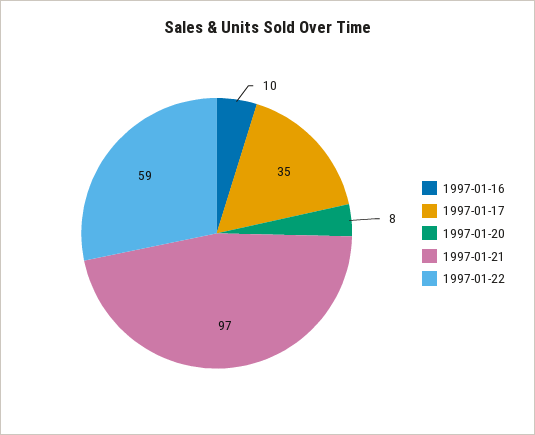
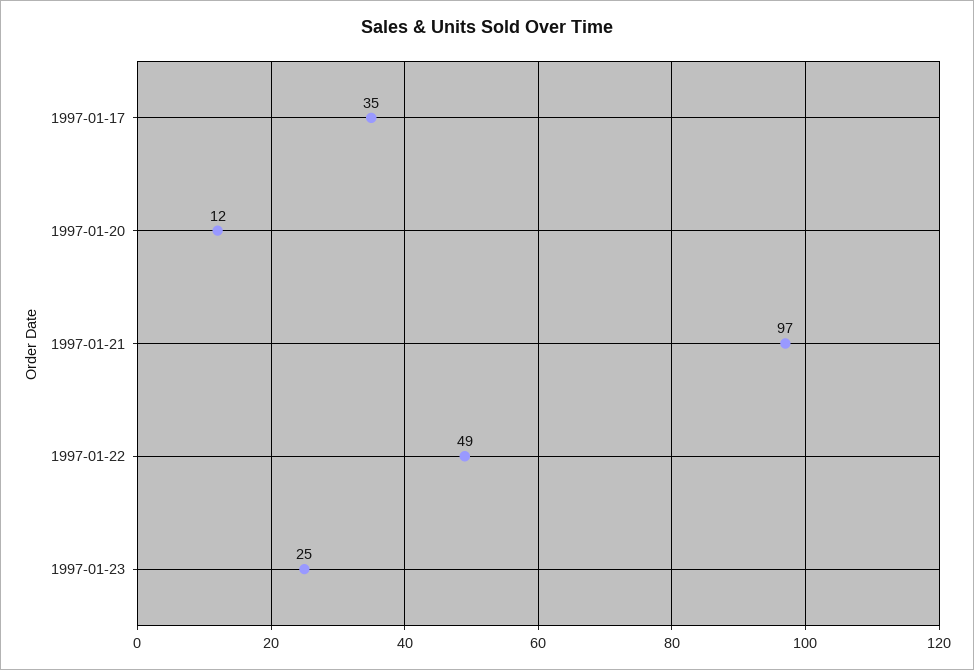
1997-01-16: 10 -> none
1997-01-20: 8 -> 12
1997-01-22: 59 -> 49
1997-01-23: none -> 25

